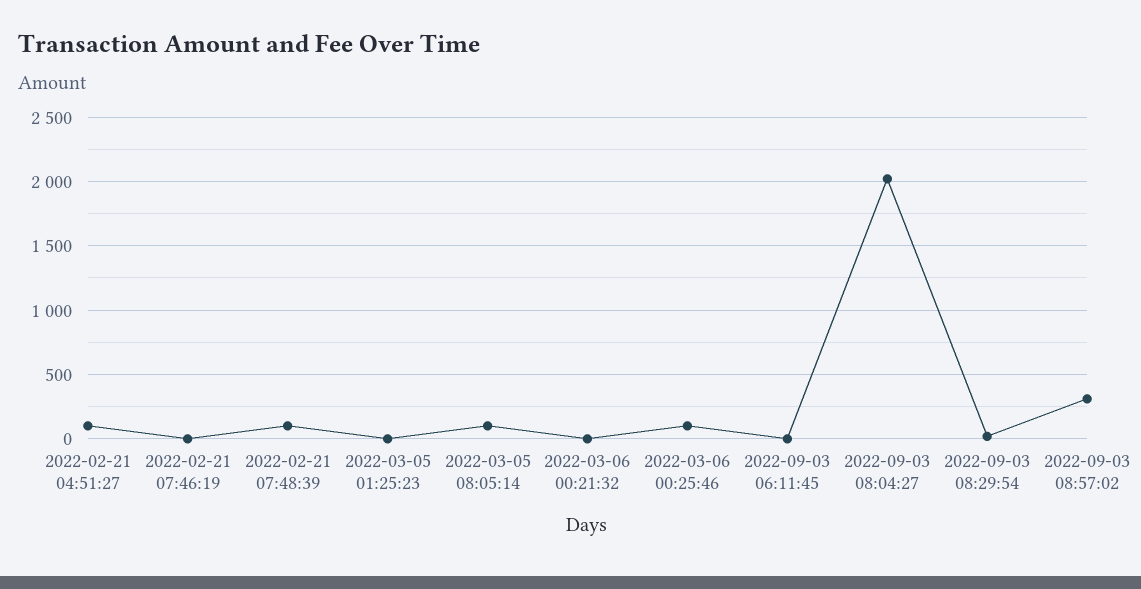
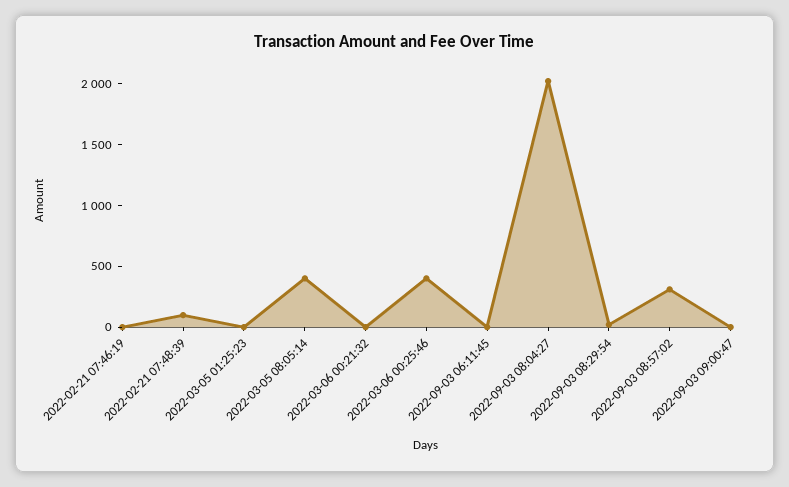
2022-02-21 04:51:27: 100 -> none
2022-03-05 08:05:14: 100 -> 400
2022-03-06 00:25:46: 100 -> 400
2022-09-03 09:00:47: none -> 0

